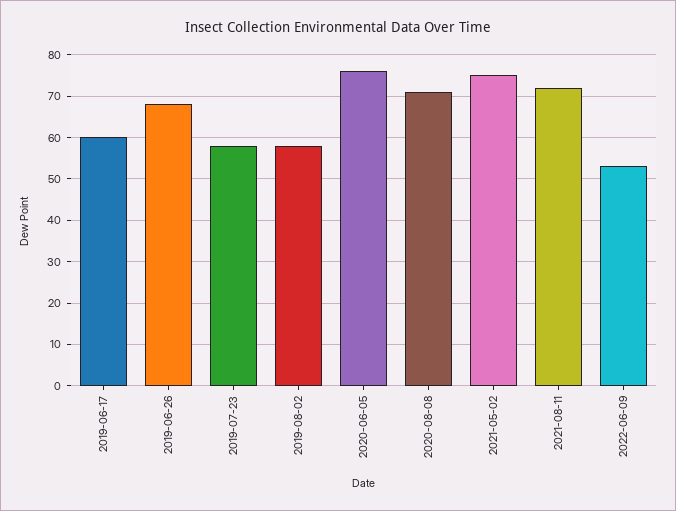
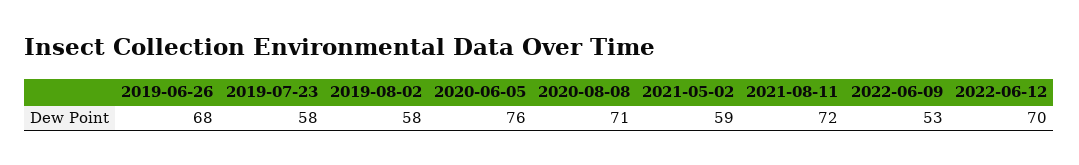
2019-06-17: 60 -> none
2021-05-02: 75 -> 59
2022-06-12: none -> 70

